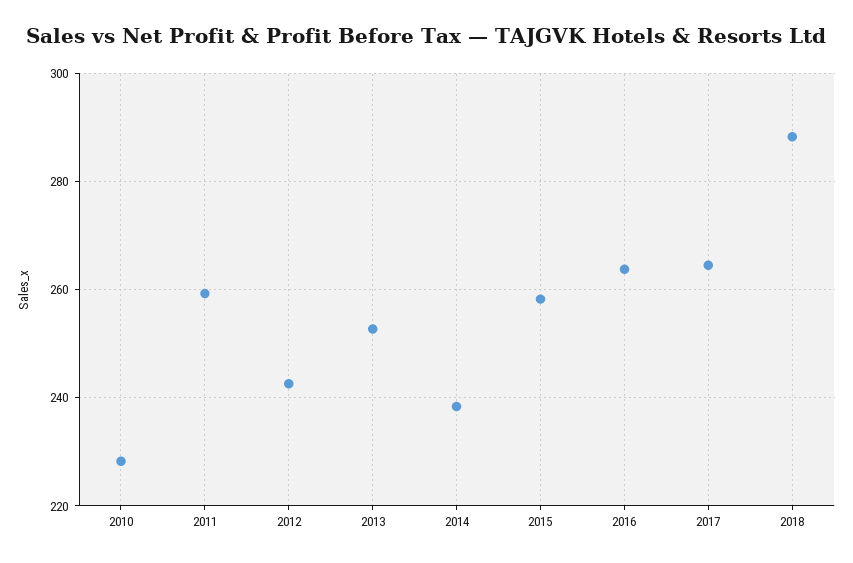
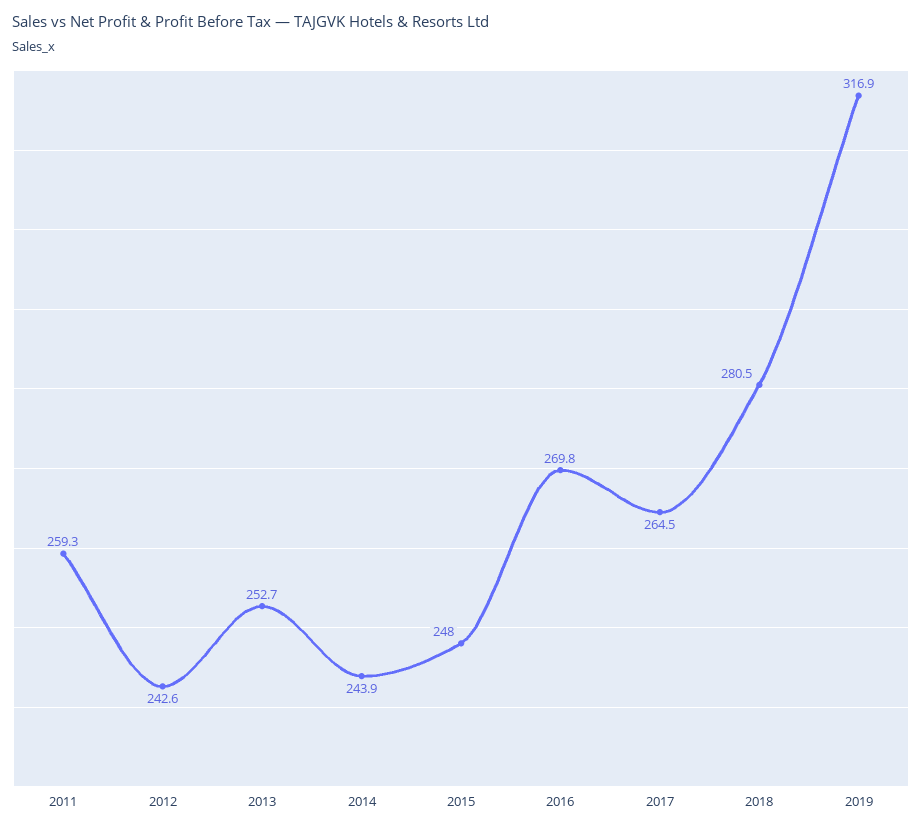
2010: 228 -> none
2014: 238 -> 243.9
2015: 258 -> 248
2016: 264 -> 269.8
2018: 288 -> 280.5
2019: none -> 316.9

